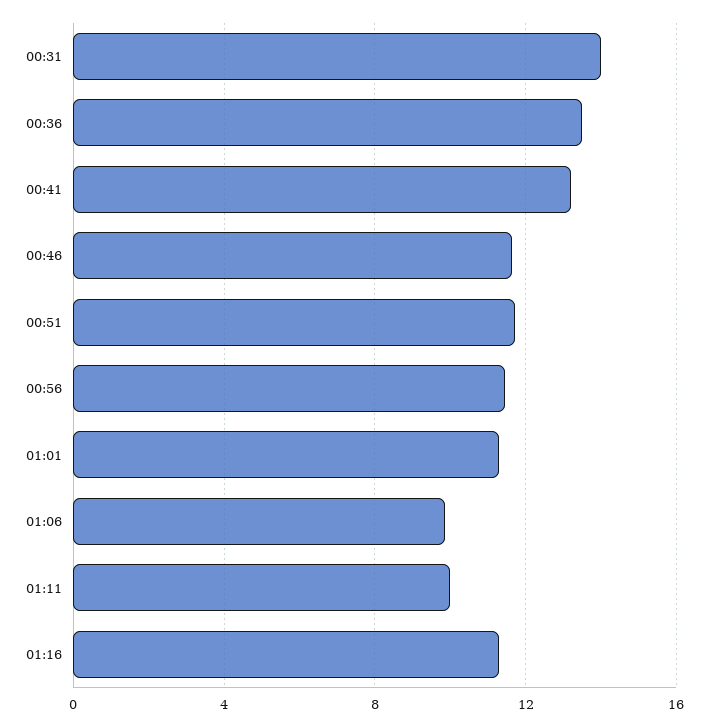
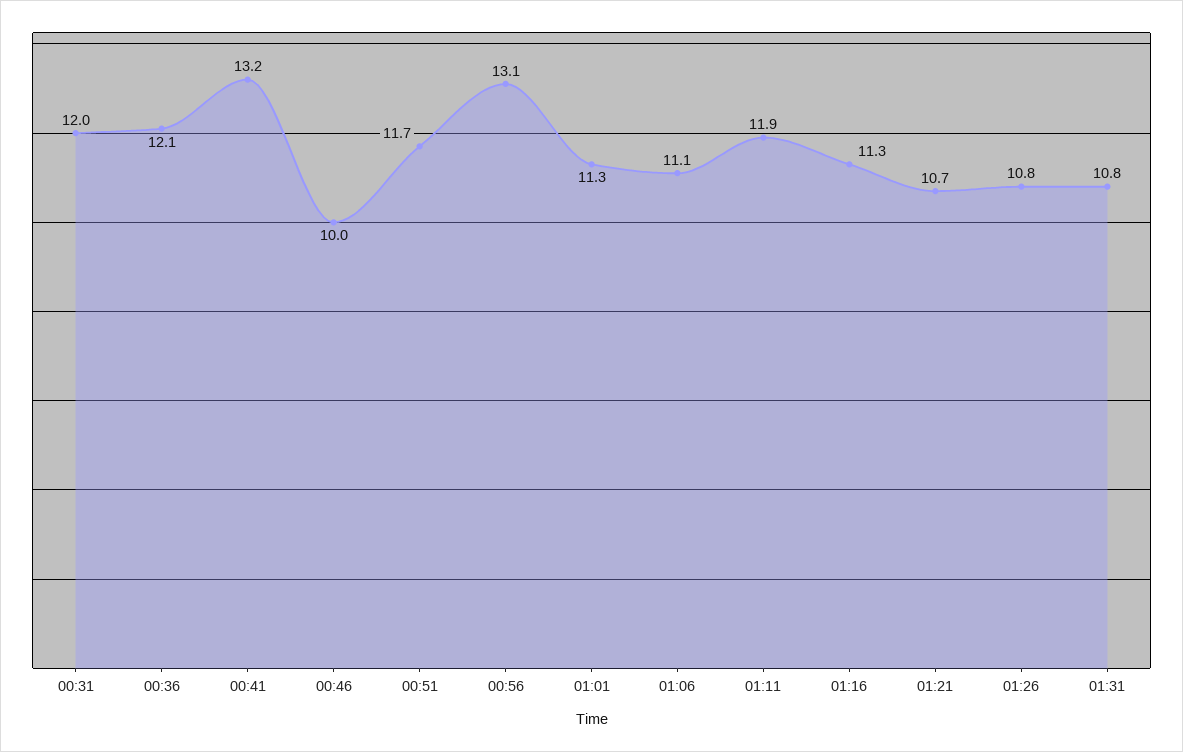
00:31: 14 -> 12
00:36: 13.5 -> 12.1
00:46: 11.5 -> 10
00:56: 11.5 -> 13.1
01:06: 10 -> 11.1
01:11: 10 -> 11.9
01:21: none -> 10.7
01:26: none -> 10.8
01:31: none -> 10.8

